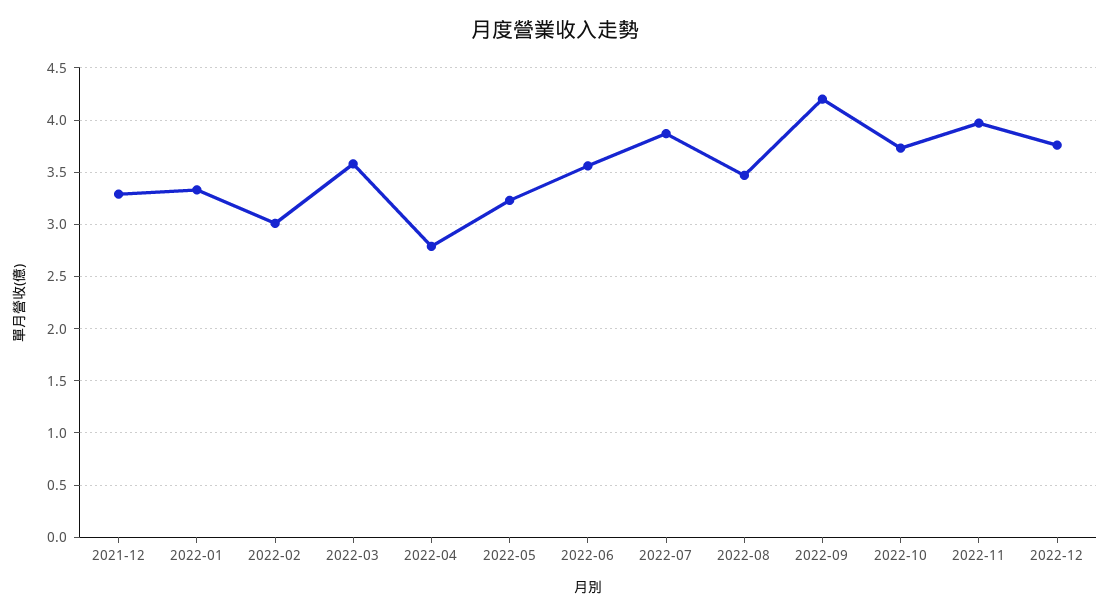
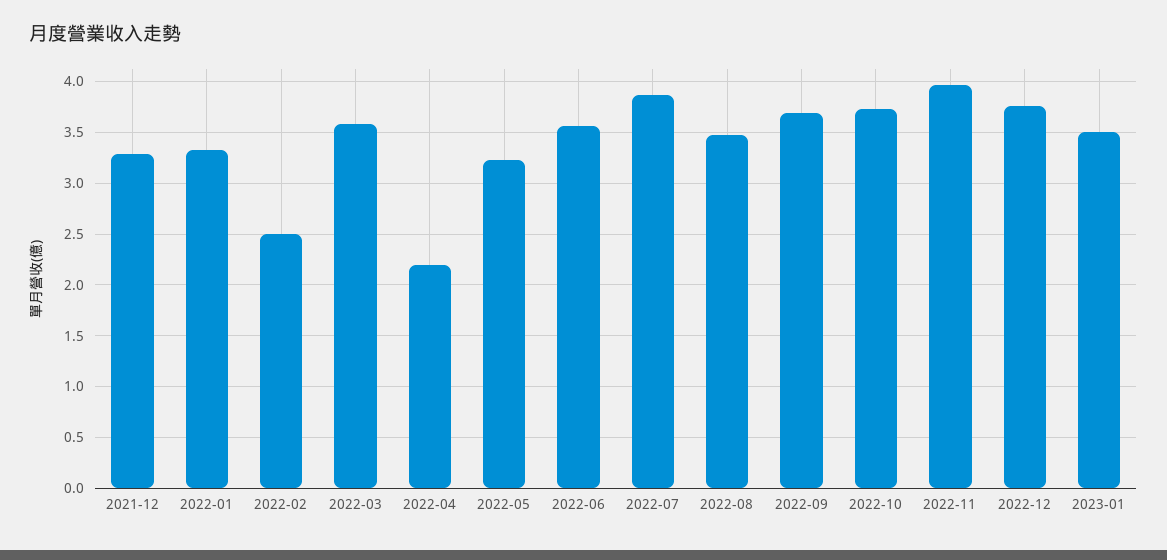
2022-02: 3 -> 2.5
2022-04: 2.8 -> 2.2
2022-09: 4.2 -> 3.7
2023-01: none -> 3.5

